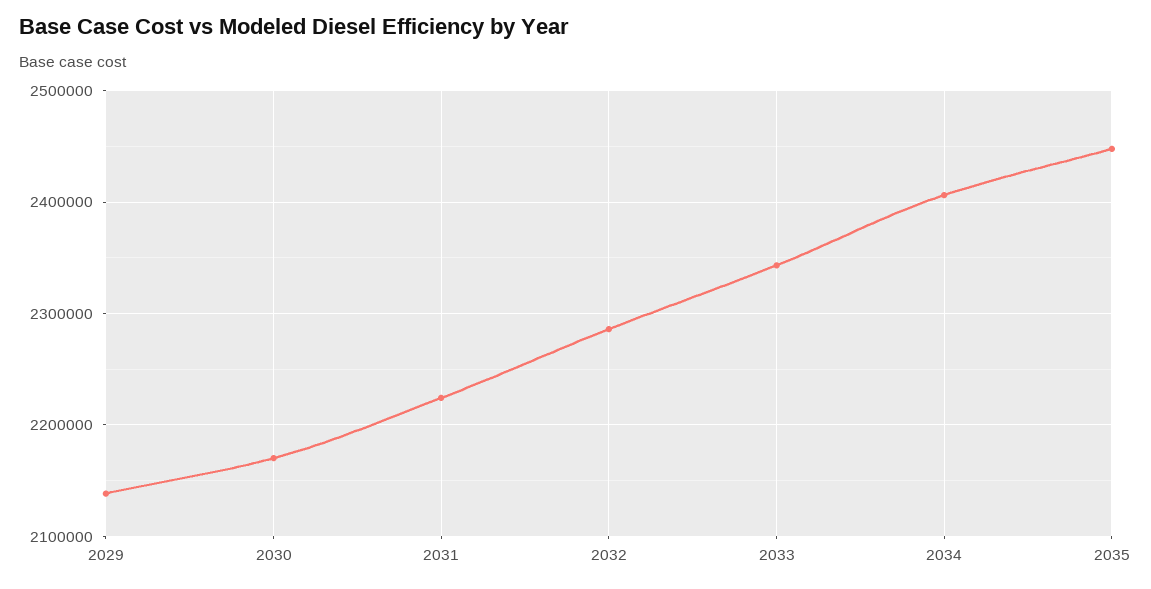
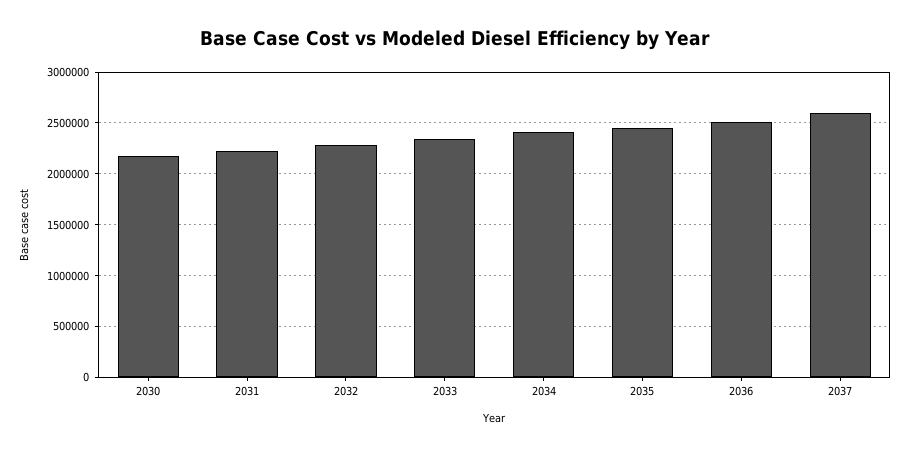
2029: 2140000 -> none
2036: none -> 2500000
2037: none -> 2600000

